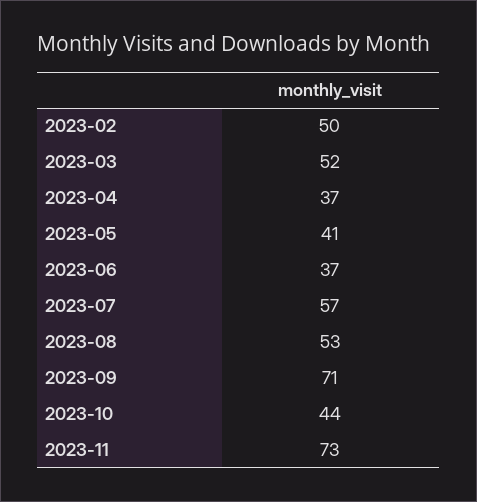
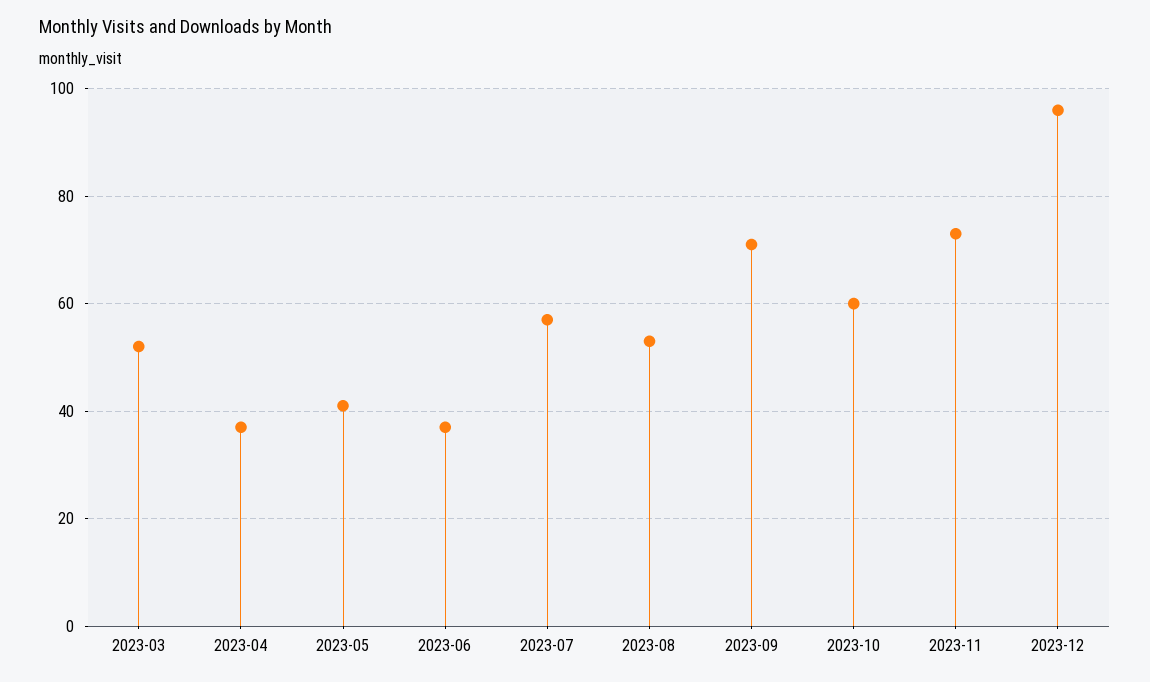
2023-02: 50 -> none
2023-10: 44 -> 60
2023-12: none -> 95

